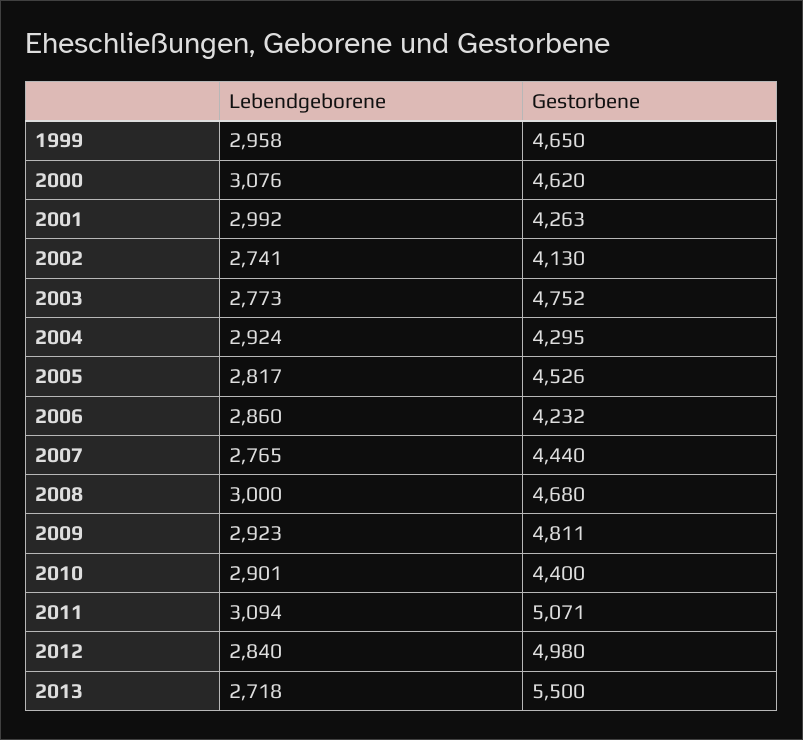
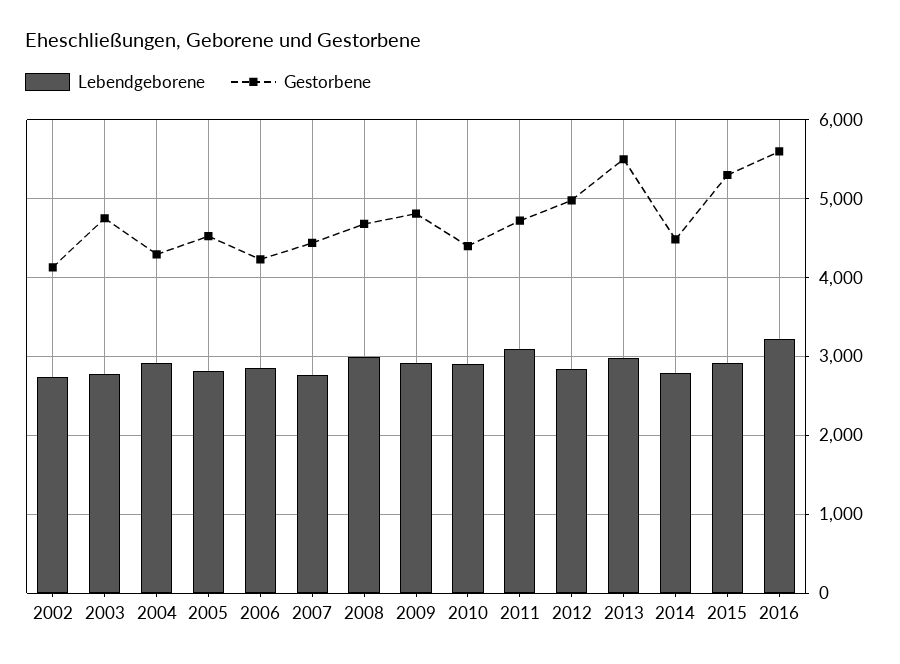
Lebendgeborene, 1999: 2958 -> none
Gestorbene, 1999: 4650 -> none
Lebendgeborene, 2000: 3076 -> none
Gestorbene, 2000: 4620 -> none
Lebendgeborene, 2001: 2992 -> none
Gestorbene, 2001: 4263 -> none
Gestorbene, 2011: 5071 -> 4700
Lebendgeborene, 2013: 2718 -> 3000
Lebendgeborene, 2014: none -> 2800
Gestorbene, 2014: none -> 4500
Lebendgeborene, 2015: none -> 2900
Gestorbene, 2015: none -> 5300
Lebendgeborene, 2016: none -> 3200
Gestorbene, 2016: none -> 5600

